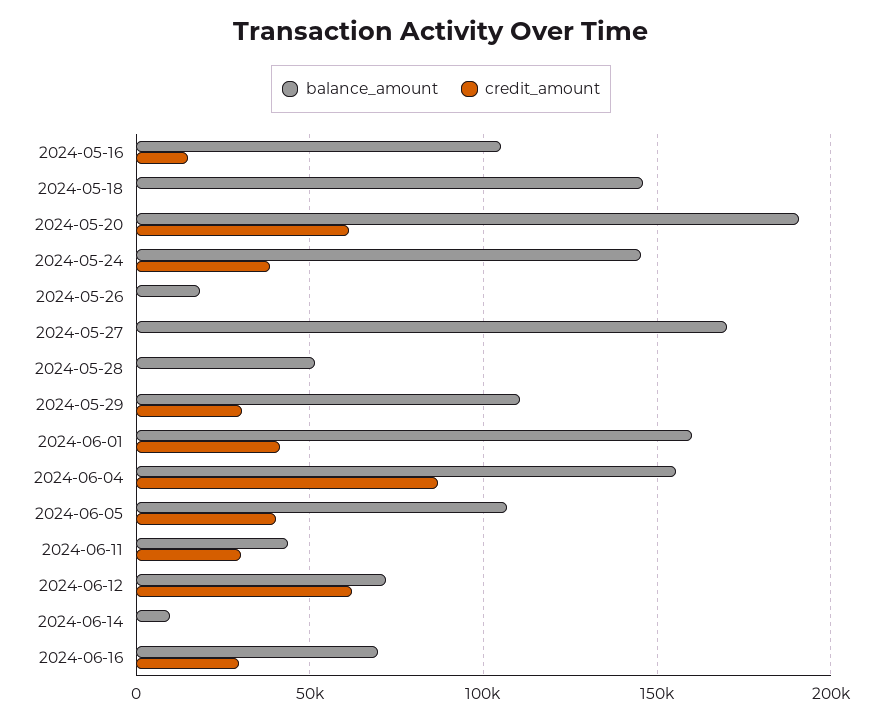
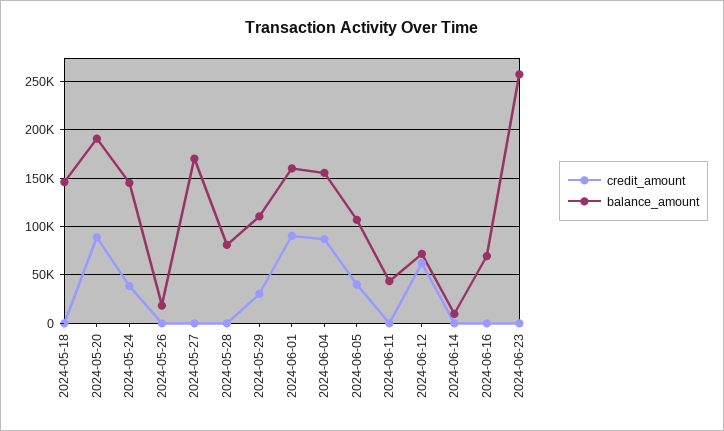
balance_amount, 2024-05-16: 105000 -> none
credit_amount, 2024-05-16: 15000 -> none
credit_amount, 2024-05-20: 60000 -> 90000
balance_amount, 2024-05-28: 50000 -> 80000
credit_amount, 2024-06-01: 40000 -> 90000
credit_amount, 2024-06-11: 30000 -> 0
credit_amount, 2024-06-16: 30000 -> 0
credit_amount, 2024-06-23: none -> 0
balance_amount, 2024-06-23: none -> 260000

